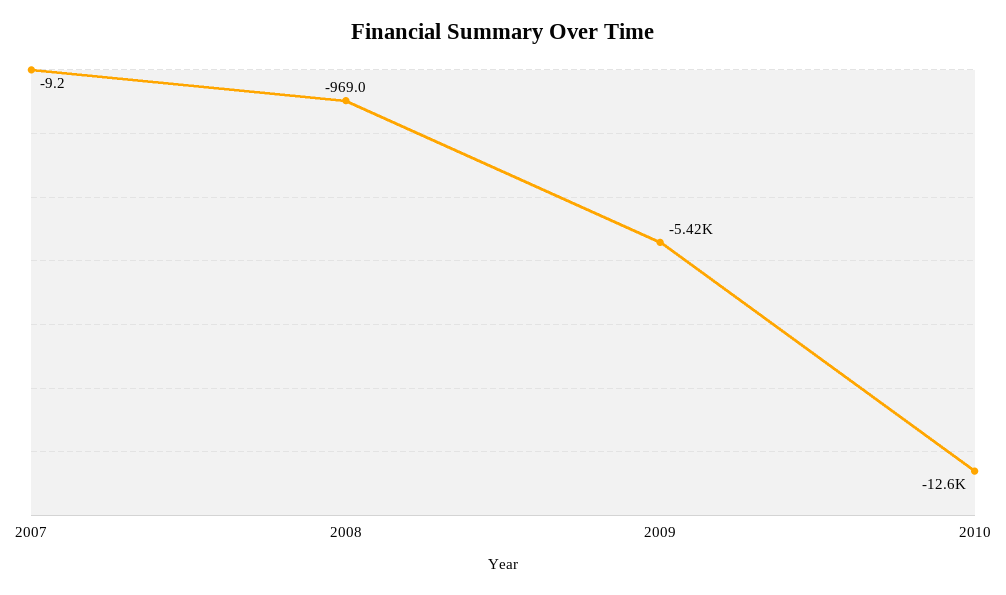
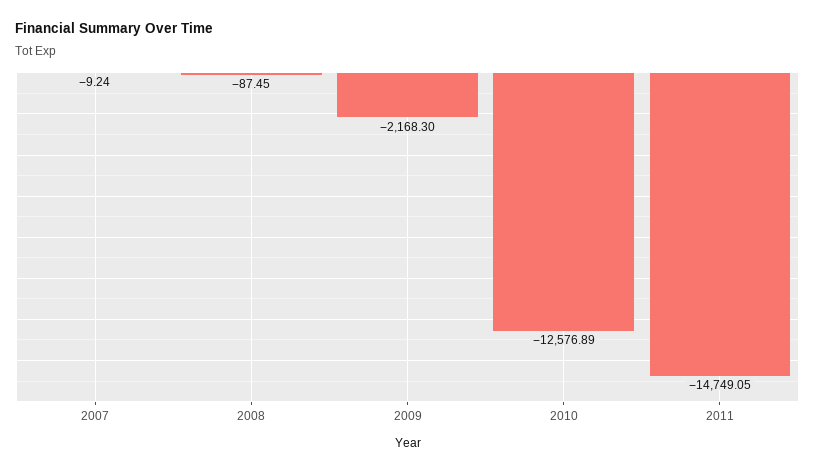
2008: -969 -> -87.45
2009: -5420 -> -2168.3
2011: none -> -14749.05

